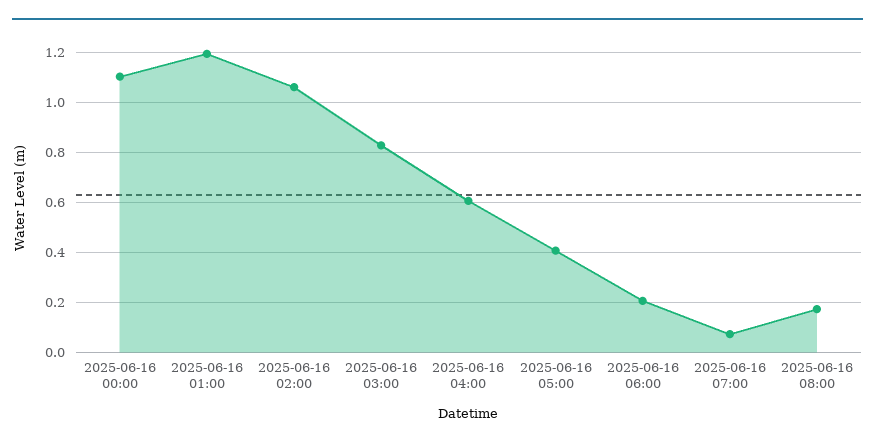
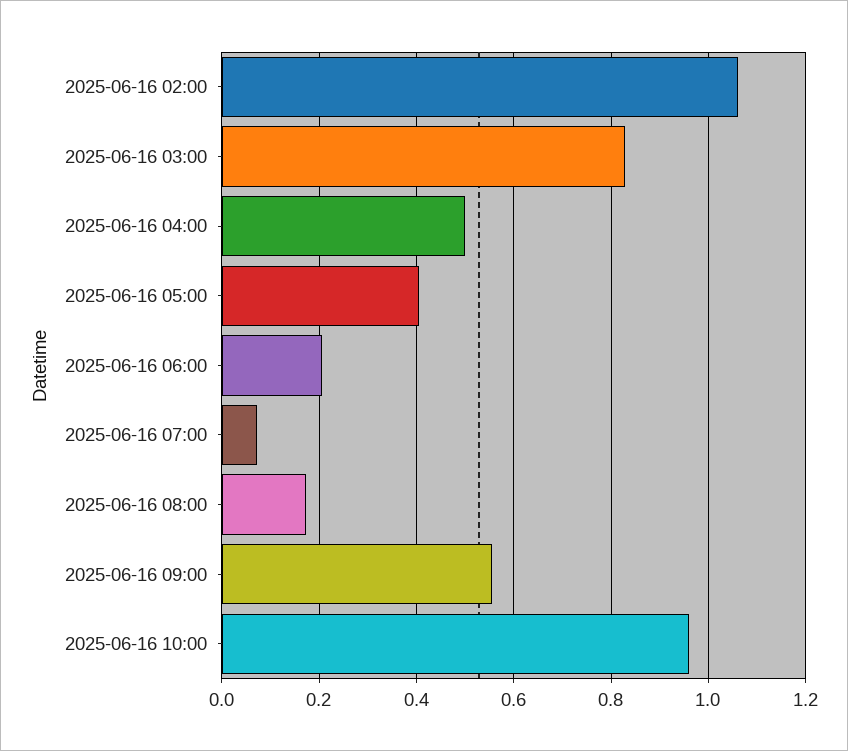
2025-06-16 00:00: 1.1 -> none
2025-06-16 01:00: 1.2 -> none
2025-06-16 04:00: 0.6 -> 0.5
2025-06-16 09:00: none -> 0.56
2025-06-16 10:00: none -> 0.96

